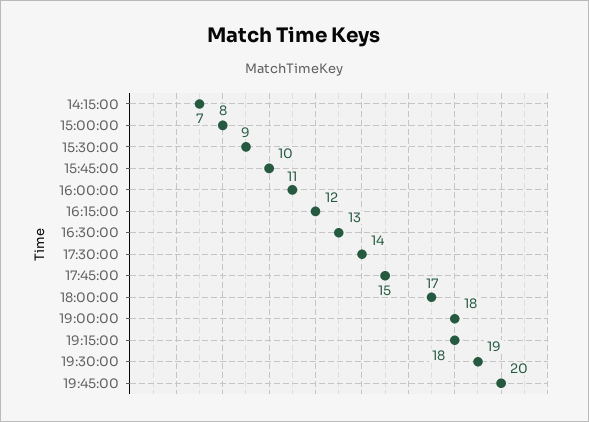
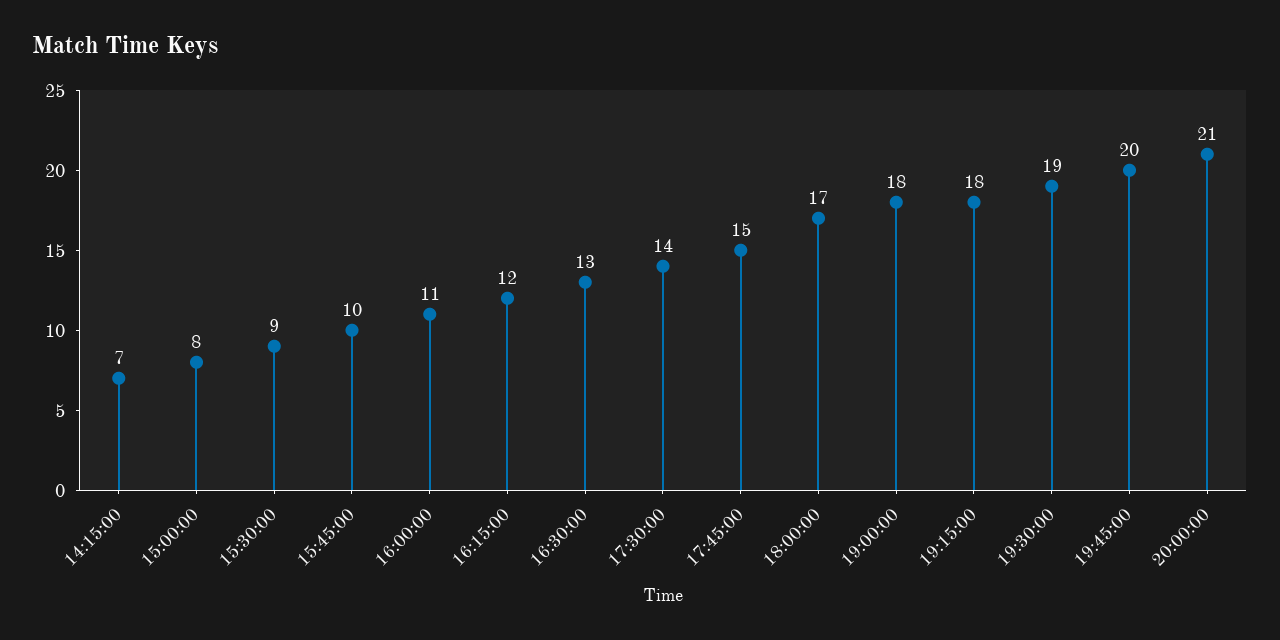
20:00:00: none -> 21

